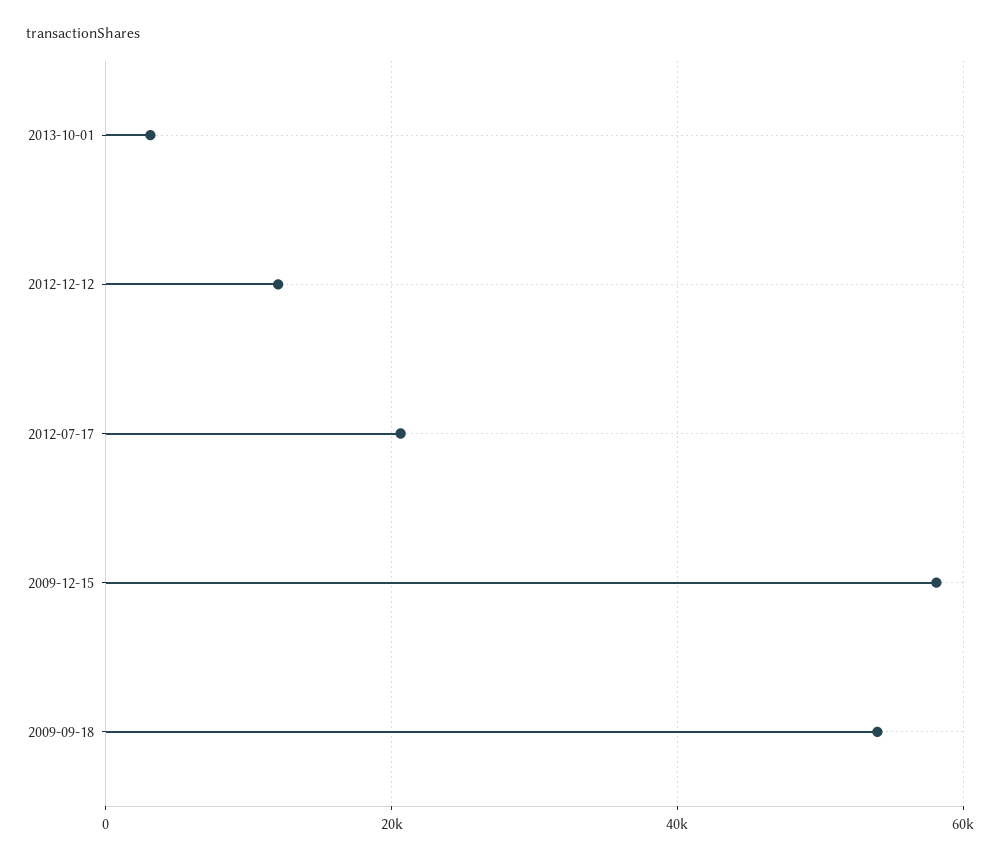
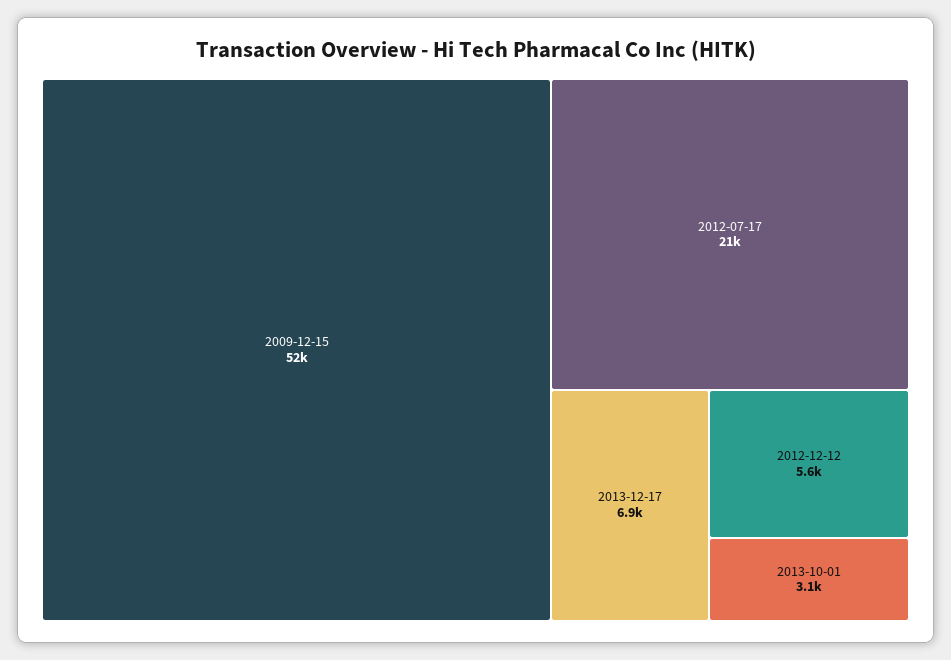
2012-12-12: 12000 -> 5600
2009-12-15: 58000 -> 52000
2009-09-18: 54000 -> none
2013-12-17: none -> 6900

